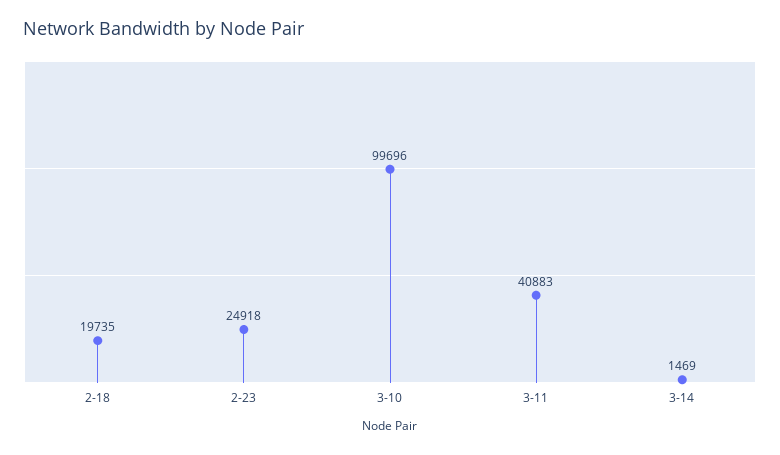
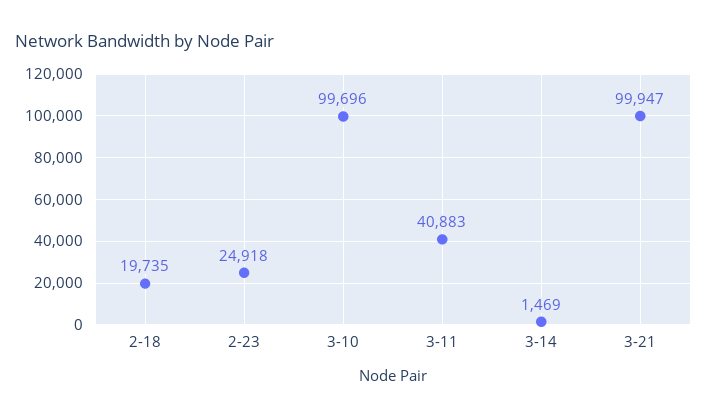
3-21: none -> 99947

